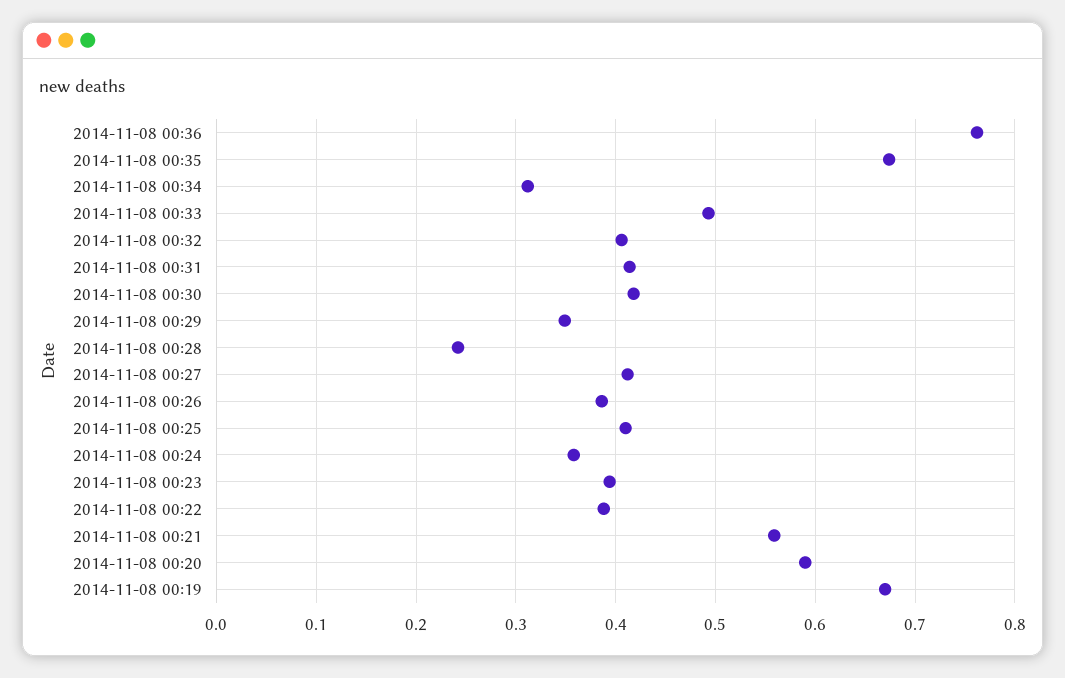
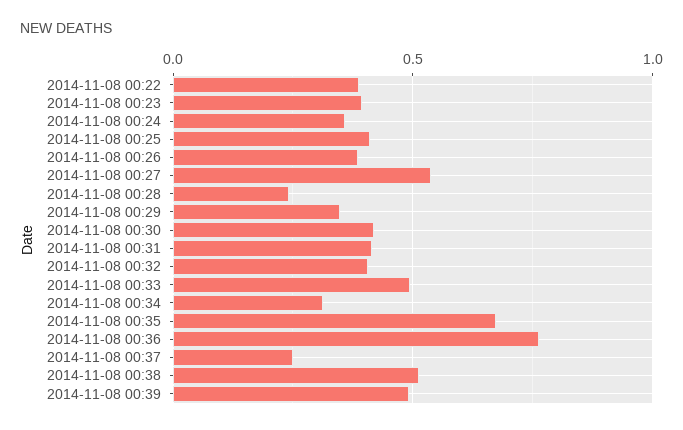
2014-11-08 00:27: 0.41 -> 0.55
2014-11-08 00:21: 0.56 -> none
2014-11-08 00:20: 0.59 -> none
2014-11-08 00:19: 0.67 -> none
2014-11-08 00:37: none -> 0.25
2014-11-08 00:38: none -> 0.5
2014-11-08 00:39: none -> 0.5

